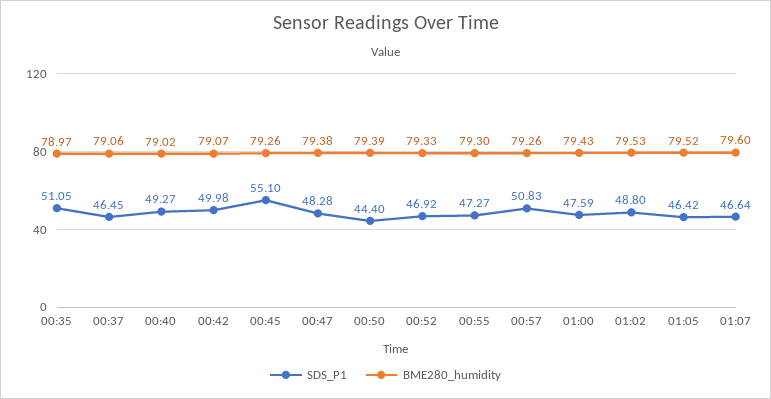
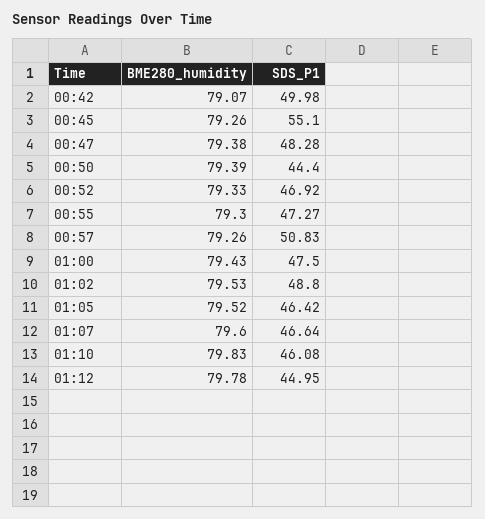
SDS_P1, 00:35: 51.05 -> none
BME280_humidity, 00:35: 78.97 -> none
SDS_P1, 00:37: 46.45 -> none
BME280_humidity, 00:37: 79.06 -> none
SDS_P1, 00:40: 49.27 -> none
BME280_humidity, 00:40: 79.02 -> none
SDS_P1, 01:00: 47.59 -> 47.5
BME280_humidity, 01:10: none -> 79.83
SDS_P1, 01:10: none -> 46.08
BME280_humidity, 01:12: none -> 79.78
SDS_P1, 01:12: none -> 44.95

